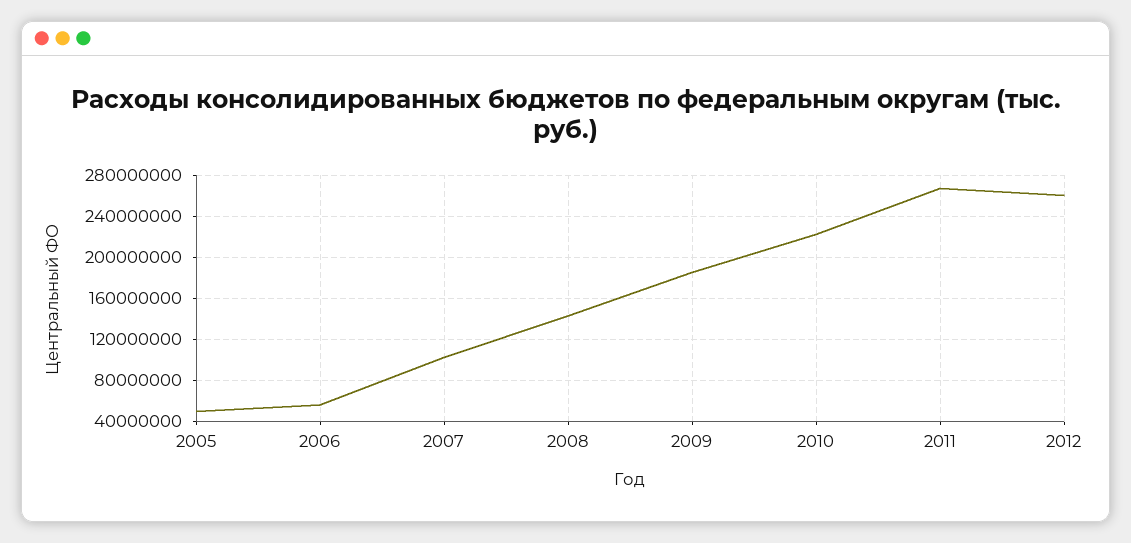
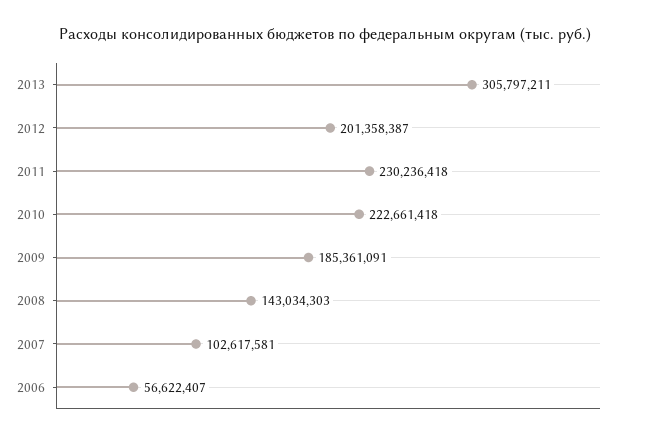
2005: 50000000 -> none
2011: 270000000 -> 230236418
2012: 260000000 -> 201358387
2013: none -> 305797211

